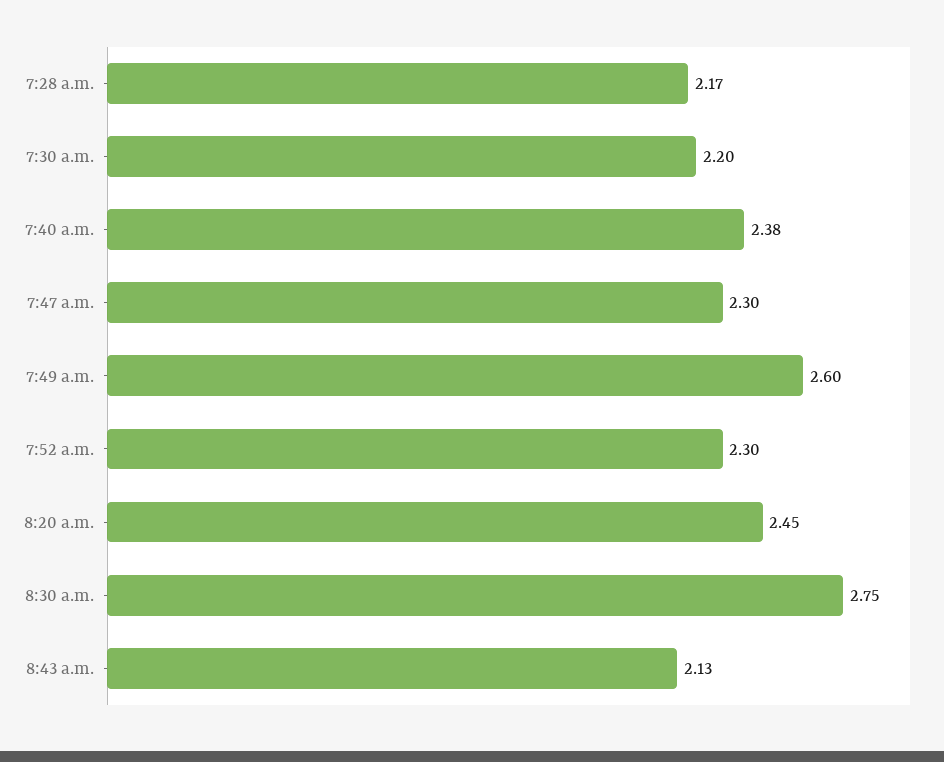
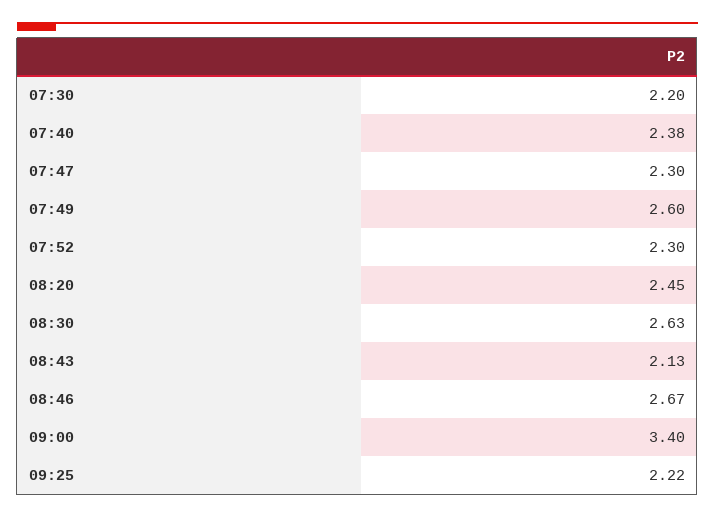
7:28 a.m.: 2.17 -> none
8:30 a.m.: 2.75 -> 2.63
08:46: none -> 2.67
09:00: none -> 3.4
09:25: none -> 2.22

